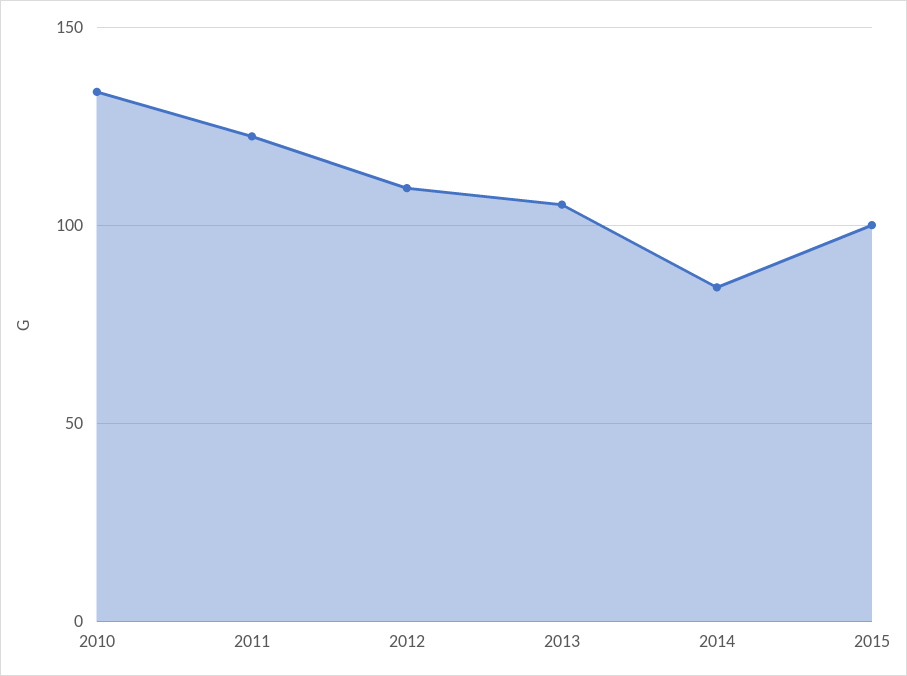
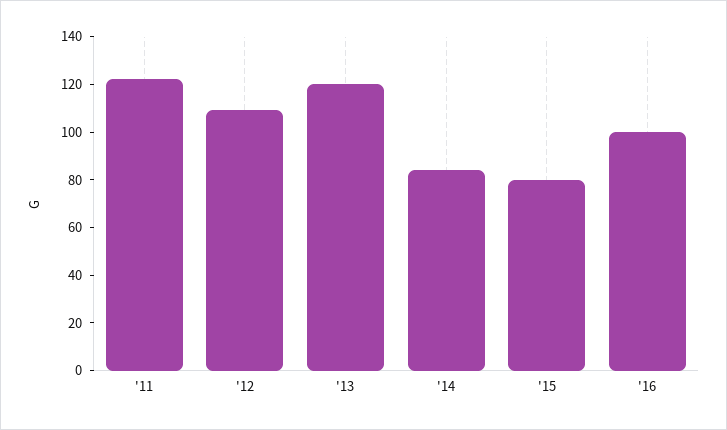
2010: 135 -> none
2013: 105 -> 120
2015: 100 -> 80
'16: none -> 100

